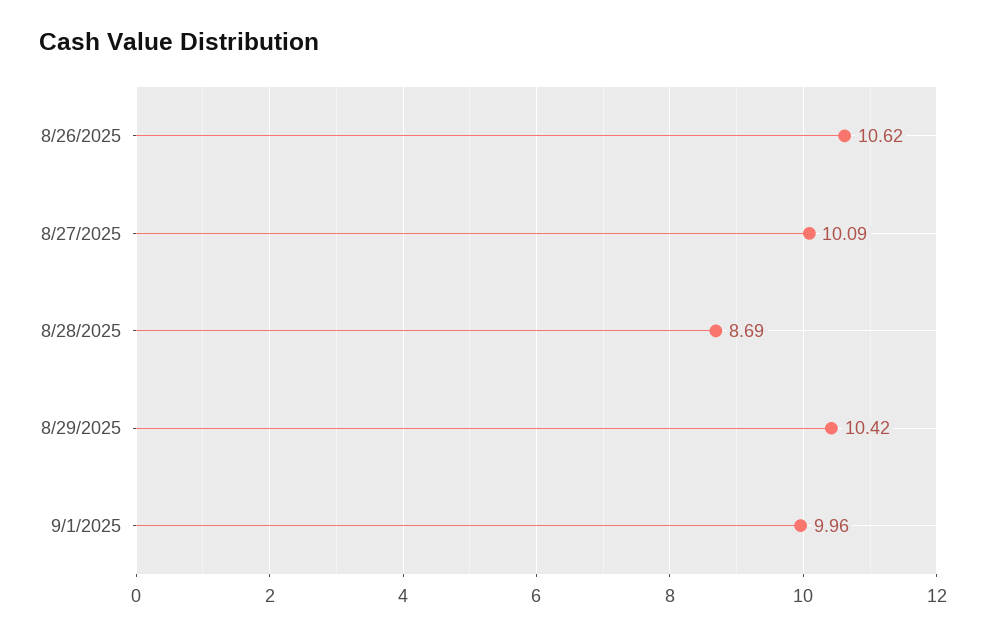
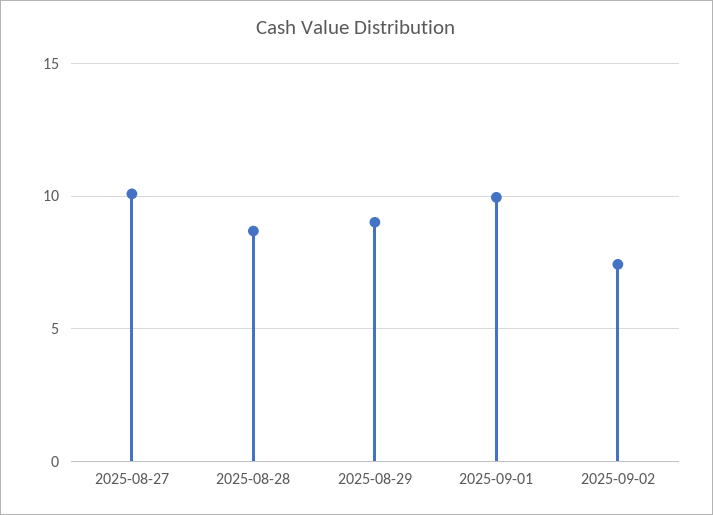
8/26/2025: 10.62 -> none
8/29/2025: 10.42 -> 9
2025-09-02: none -> 7.5

